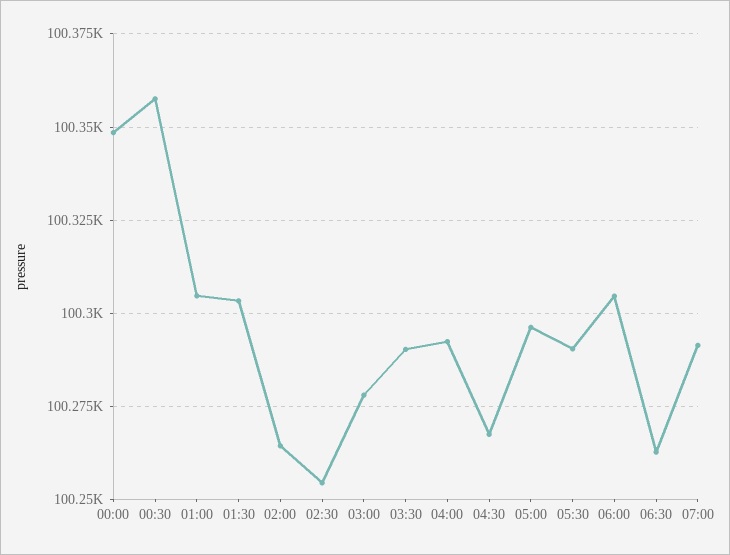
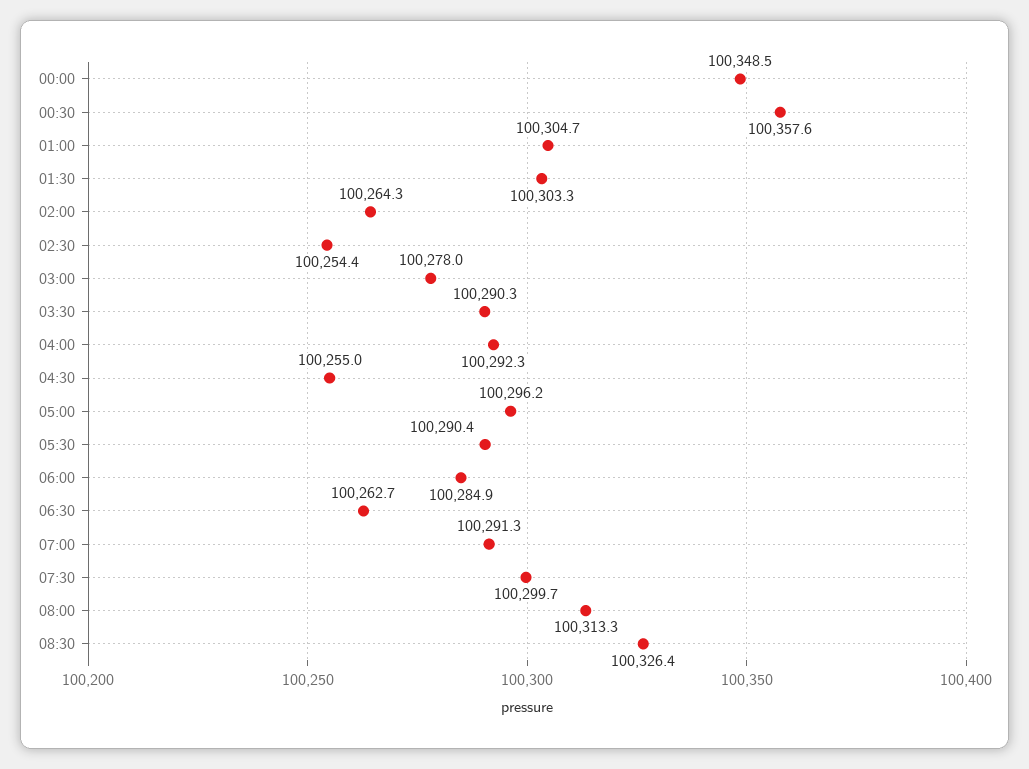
04:30: 100267.5 -> 100255
06:00: 100305 -> 100284.9
07:30: none -> 100299.7
08:00: none -> 100313.3
08:30: none -> 100326.4

